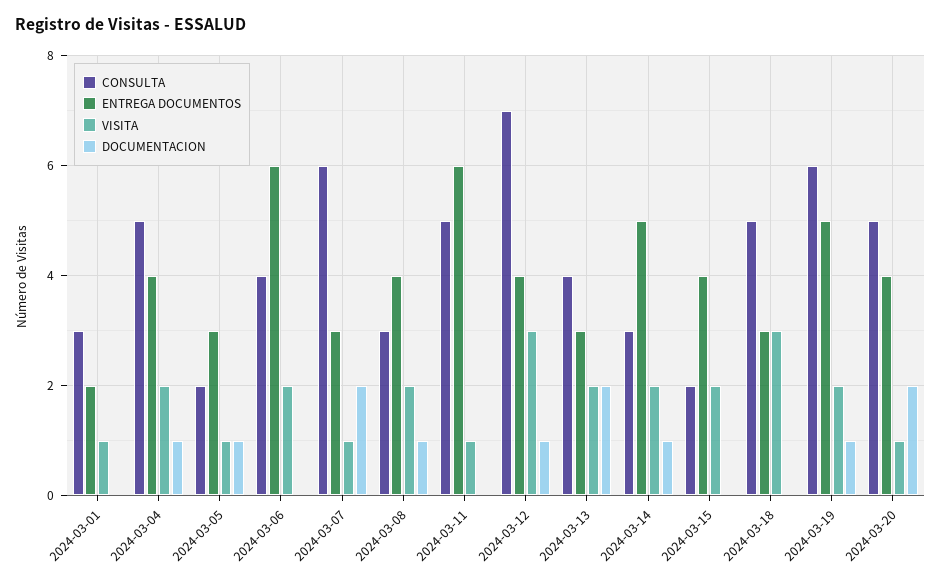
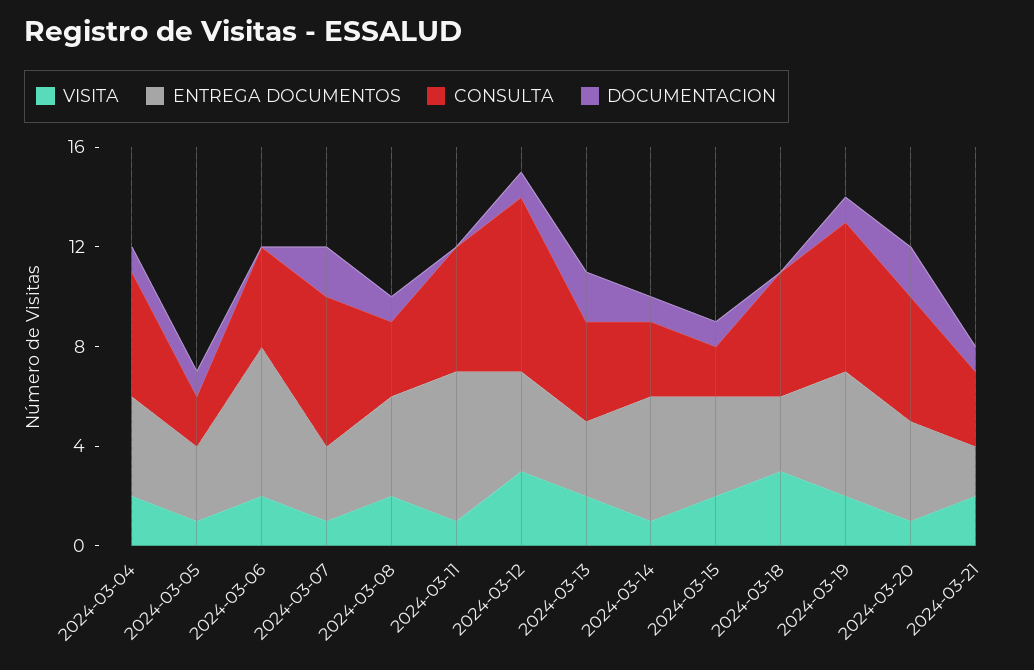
CONSULTA, 2024-03-01: 3 -> none
ENTREGA DOCUMENTOS, 2024-03-01: 2 -> none
VISITA, 2024-03-01: 1 -> none
DOCUMENTACION, 2024-03-01: 0 -> none
VISITA, 2024-03-14: 2 -> 1
DOCUMENTACION, 2024-03-15: 0 -> 1
VISITA, 2024-03-21: none -> 2
ENTREGA DOCUMENTOS, 2024-03-21: none -> 2
CONSULTA, 2024-03-21: none -> 3
DOCUMENTACION, 2024-03-21: none -> 1

